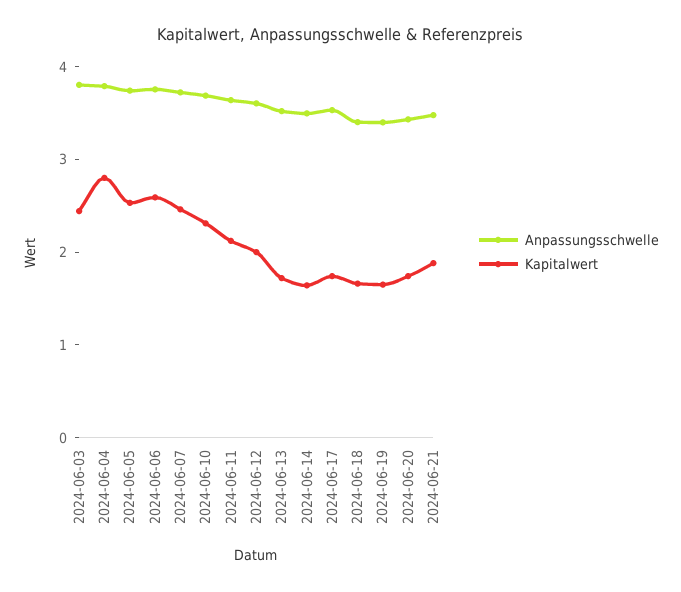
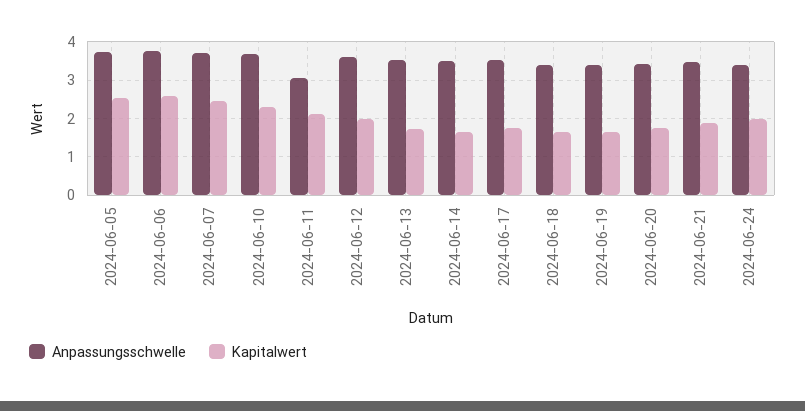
Anpassungsschwelle, 2024-06-03: 3.8 -> none
Kapitalwert, 2024-06-03: 2.4 -> none
Anpassungsschwelle, 2024-06-04: 3.8 -> none
Kapitalwert, 2024-06-04: 2.8 -> none
Anpassungsschwelle, 2024-06-11: 3.6 -> 3
Anpassungsschwelle, 2024-06-24: none -> 3.4
Kapitalwert, 2024-06-24: none -> 2

